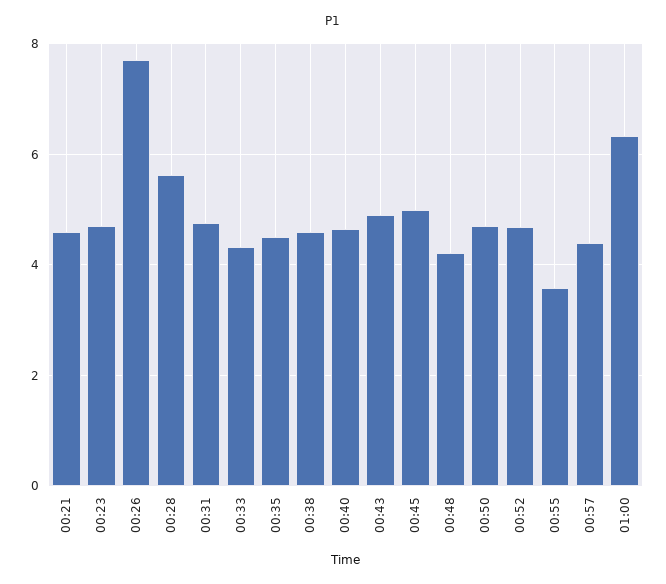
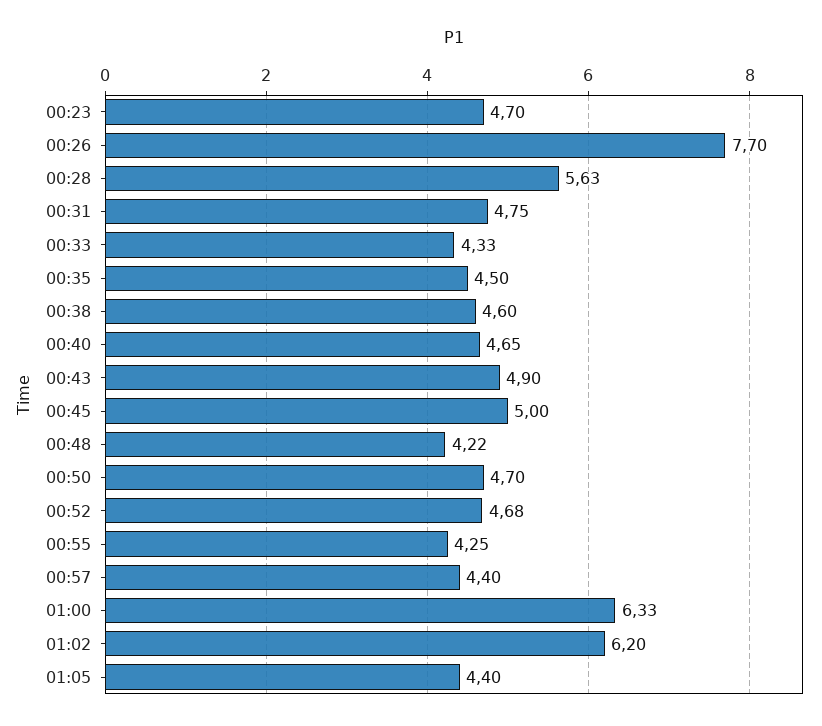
00:21: 4.6 -> none
00:55: 3.6 -> 4.25
01:02: none -> 6.2
01:05: none -> 4.4

